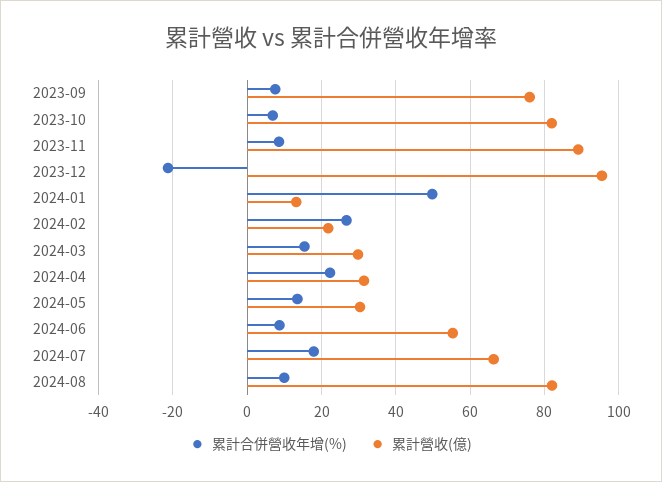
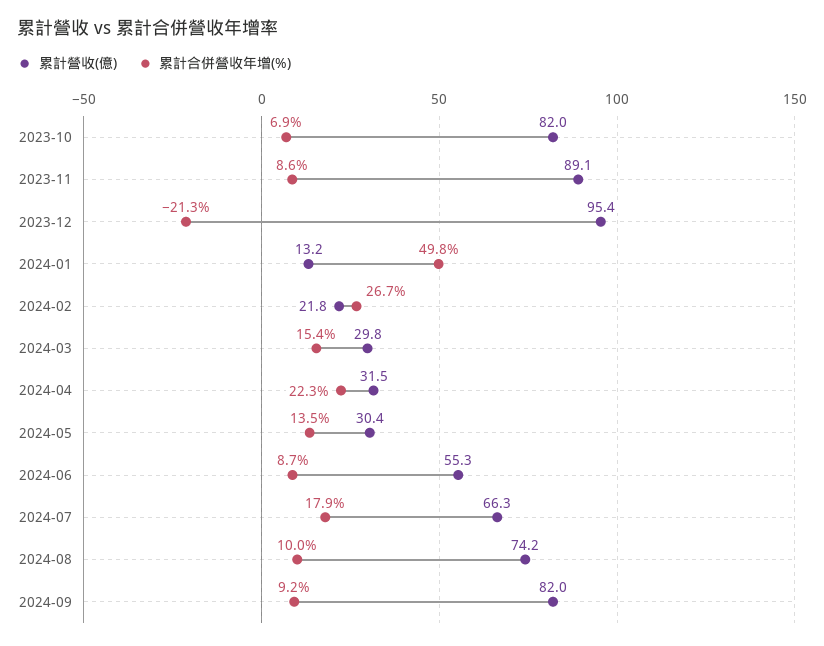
累計合併營收年增(%), 2023-09: 8 -> none
累計營收(億), 2023-09: 76 -> none
累計營收(億), 2024-08: 82 -> 74.2
累計營收(億), 2024-09: none -> 82
累計合併營收年增(%), 2024-09: none -> 9.2

